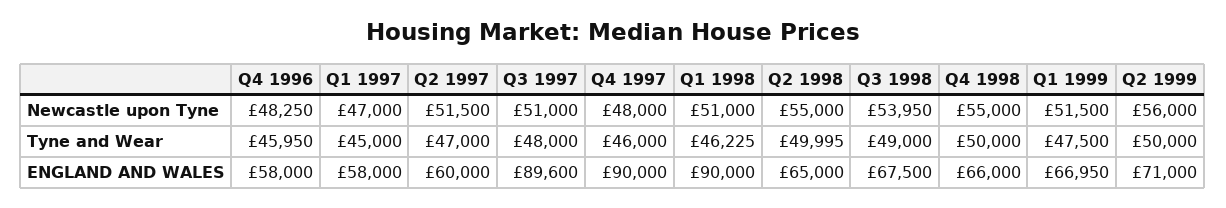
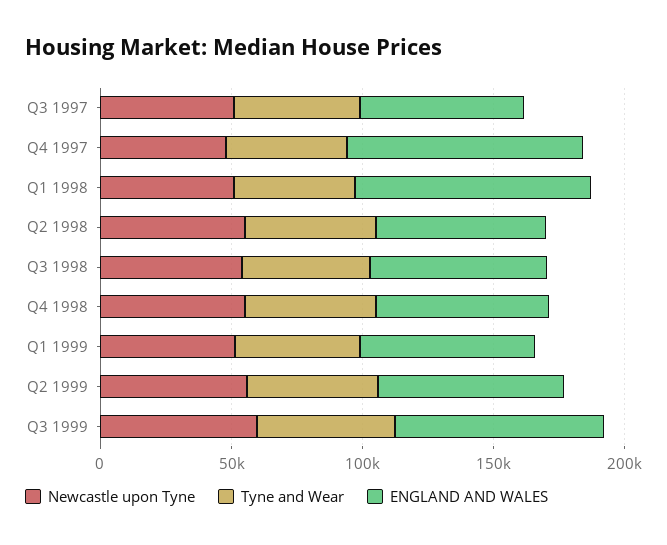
Newcastle upon Tyne, Q4 1996: 48250 -> none
Newcastle upon Tyne, Q1 1997: 47000 -> none
Newcastle upon Tyne, Q2 1997: 51500 -> none
Tyne and Wear, Q4 1996: 45950 -> none
Tyne and Wear, Q1 1997: 45000 -> none
Tyne and Wear, Q2 1997: 47000 -> none
ENGLAND AND WALES, Q4 1996: 58000 -> none
ENGLAND AND WALES, Q1 1997: 58000 -> none
ENGLAND AND WALES, Q2 1997: 60000 -> none
ENGLAND AND WALES, Q3 1997: 89600 -> 60000
Newcastle upon Tyne, Q3 1999: none -> 60000
Tyne and Wear, Q3 1999: none -> 50000
ENGLAND AND WALES, Q3 1999: none -> 80000

